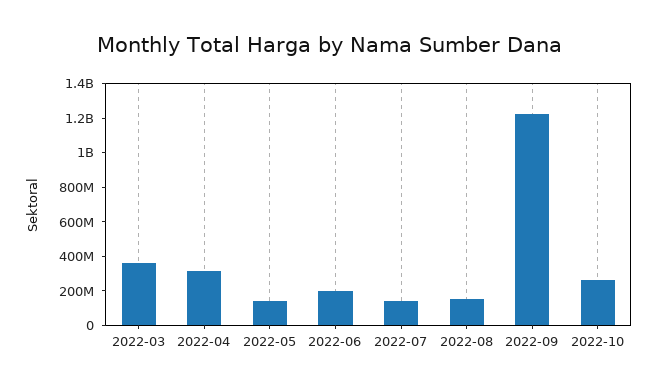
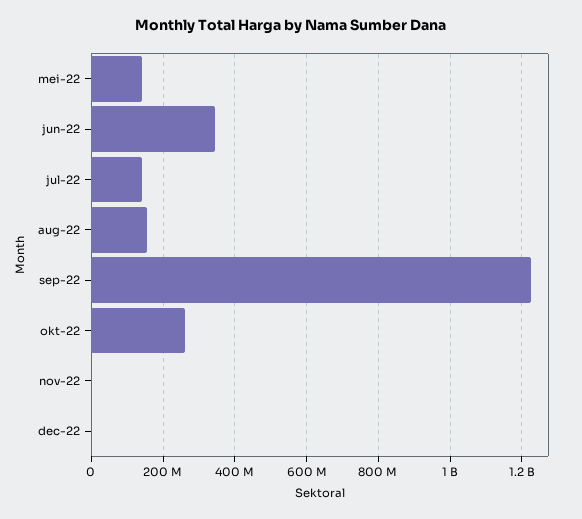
2022-03: 350000000 -> none
2022-04: 300000000 -> none
2022-06: 200000000 -> 340000000
nov-22: none -> 0
dec-22: none -> 0

